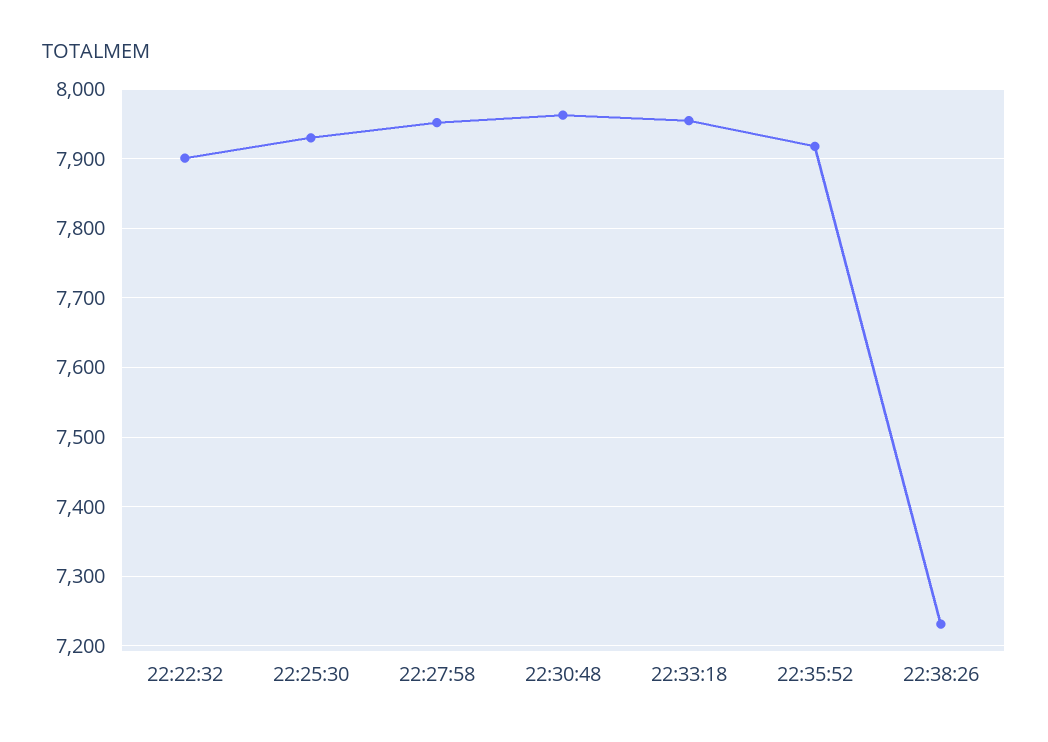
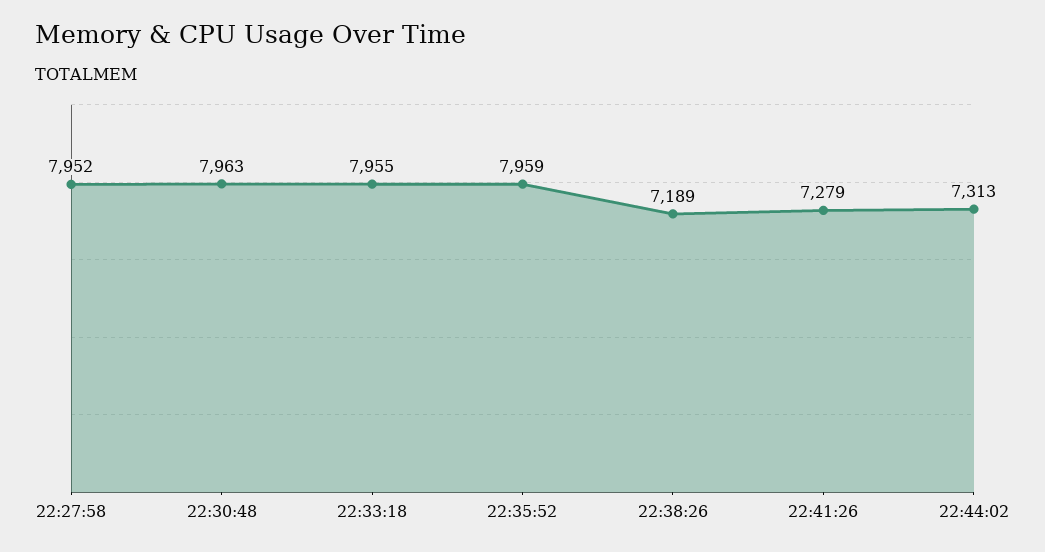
22:22:32: 7900 -> none
22:25:30: 7930 -> none
22:35:52: 7920 -> 7959
22:38:26: 7230 -> 7189
22:41:26: none -> 7279
22:44:02: none -> 7313

